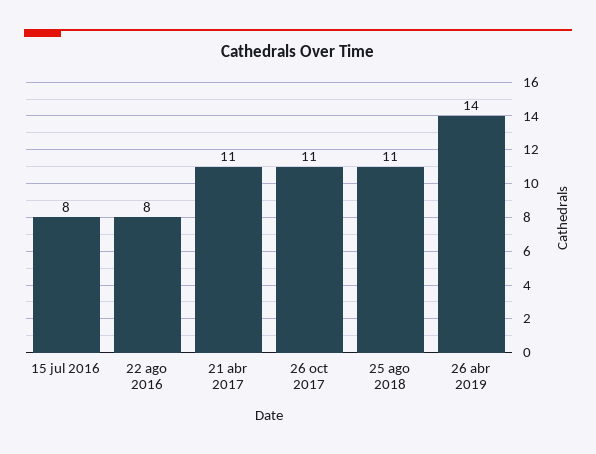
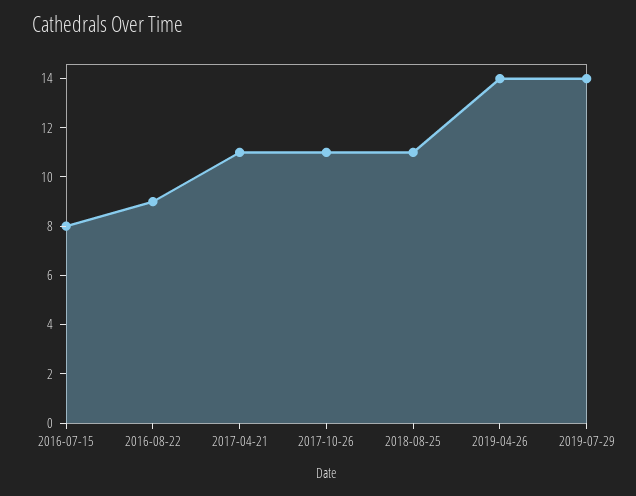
22 ago 2016: 8 -> 9
2019-07-29: none -> 14

